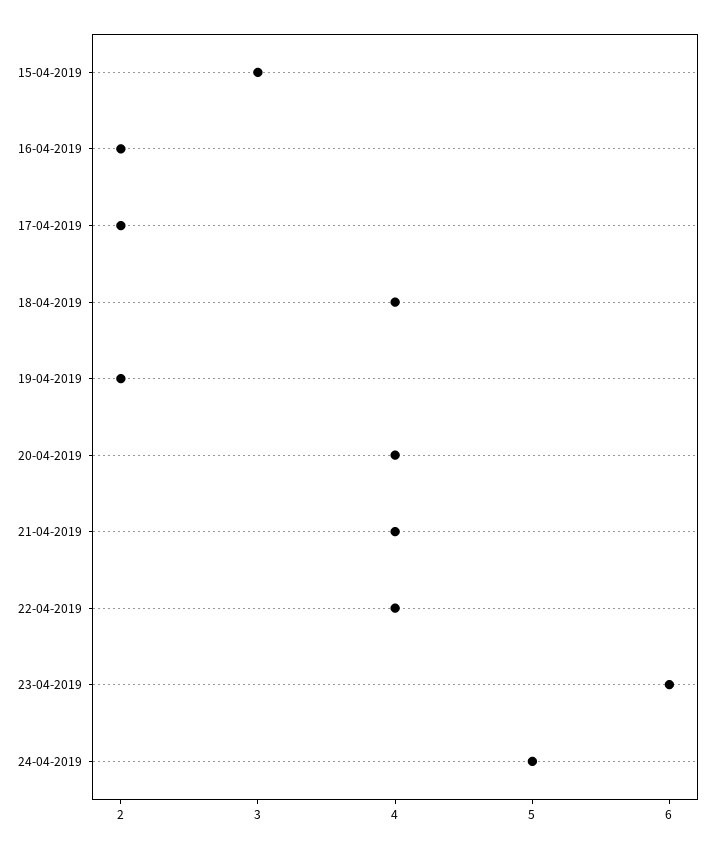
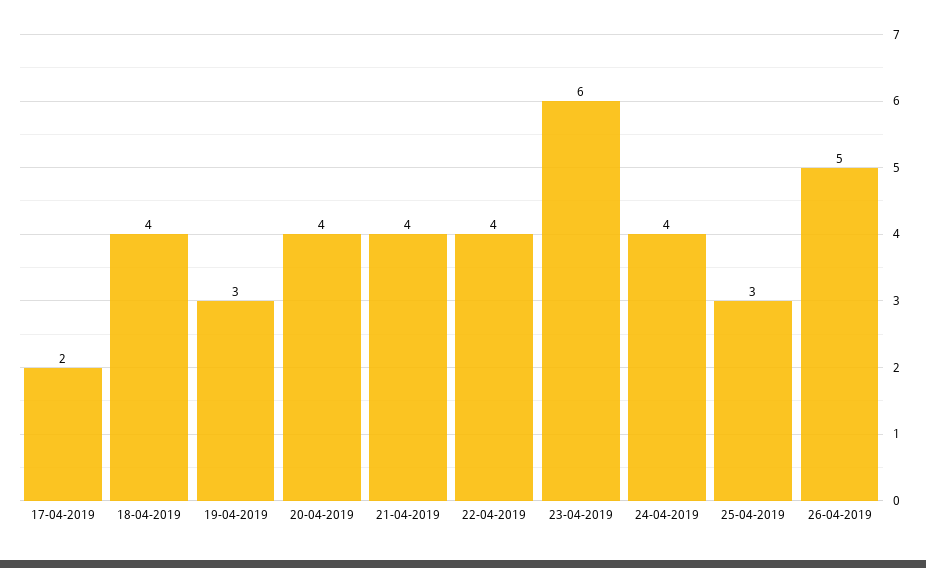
15-04-2019: 3 -> none
16-04-2019: 2 -> none
19-04-2019: 2 -> 3
24-04-2019: 5 -> 4
25-04-2019: none -> 3
26-04-2019: none -> 5

